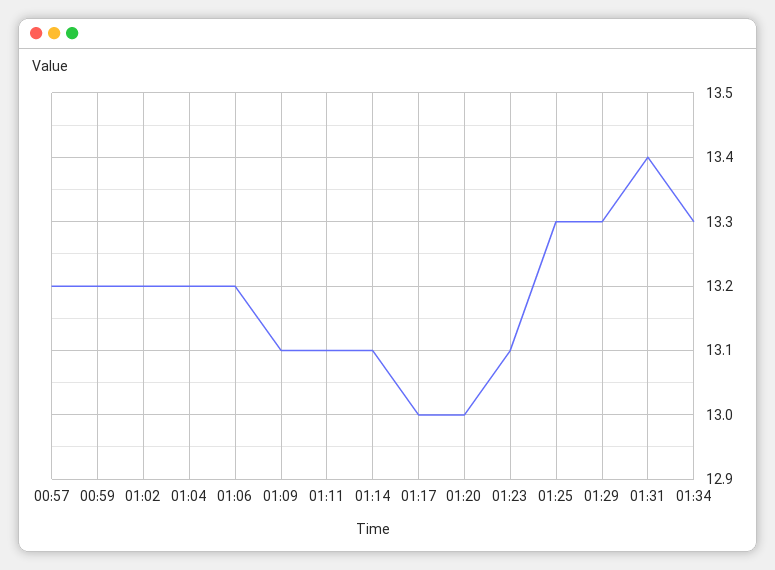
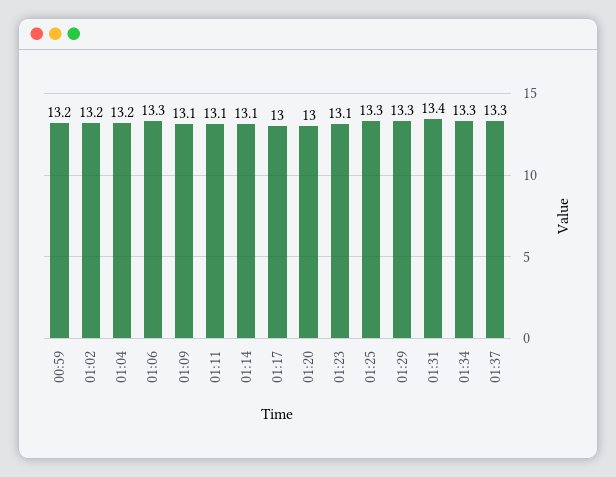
00:57: 13.2 -> none
01:06: 13.2 -> 13.3
01:37: none -> 13.3

